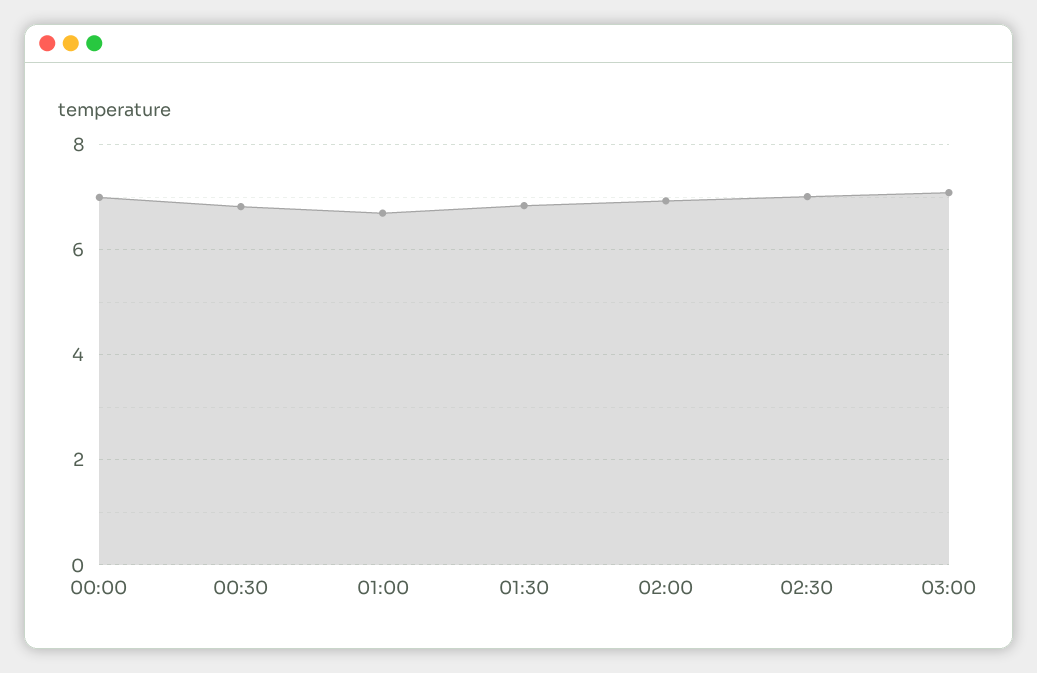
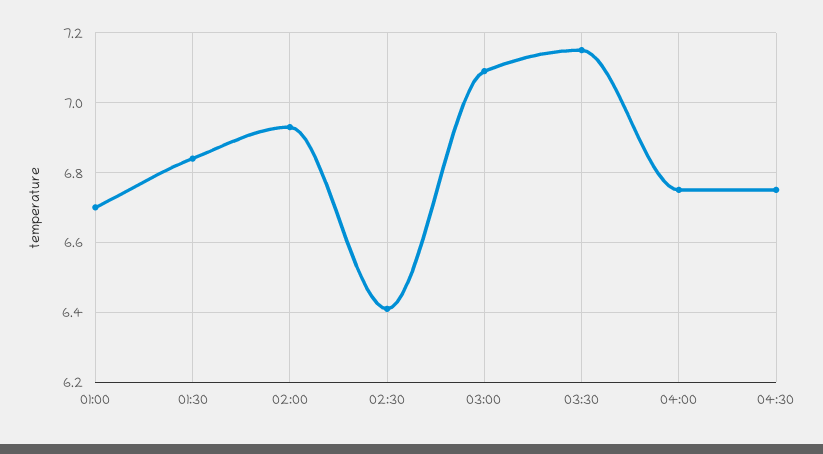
00:00: 7 -> none
00:30: 6.8 -> none
02:30: 7 -> 6.4
03:30: none -> 7.15
04:00: none -> 6.75
04:30: none -> 6.75

